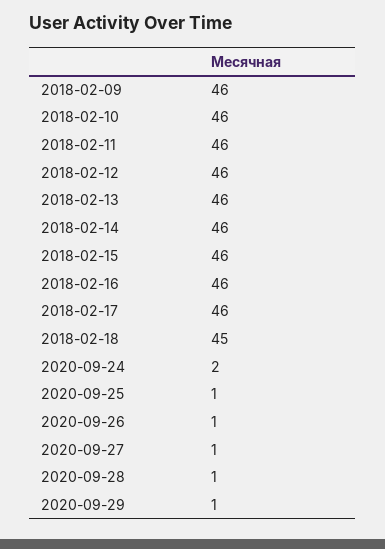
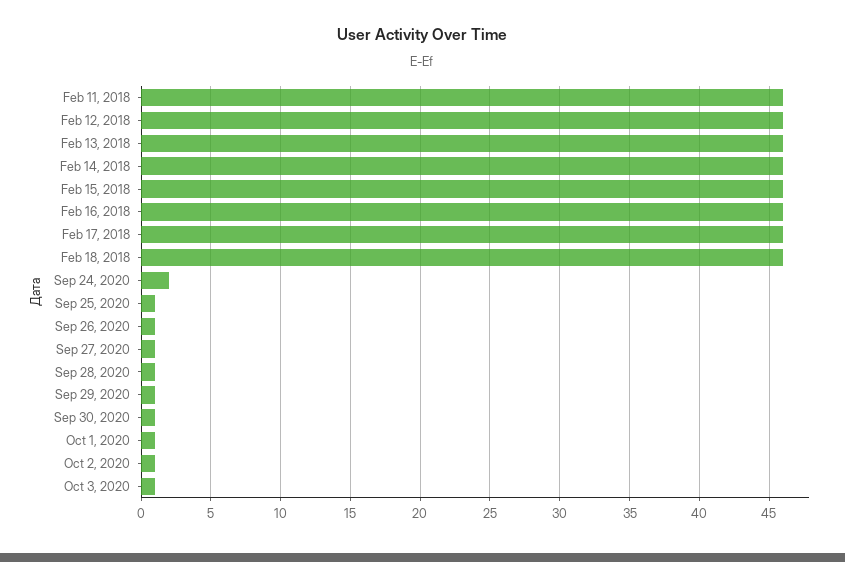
2018-02-09: 46 -> none
2018-02-10: 46 -> none
2018-02-18: 45 -> 46
Sep 30, 2020: none -> 1
Oct 1, 2020: none -> 1
Oct 2, 2020: none -> 1
Oct 3, 2020: none -> 1

